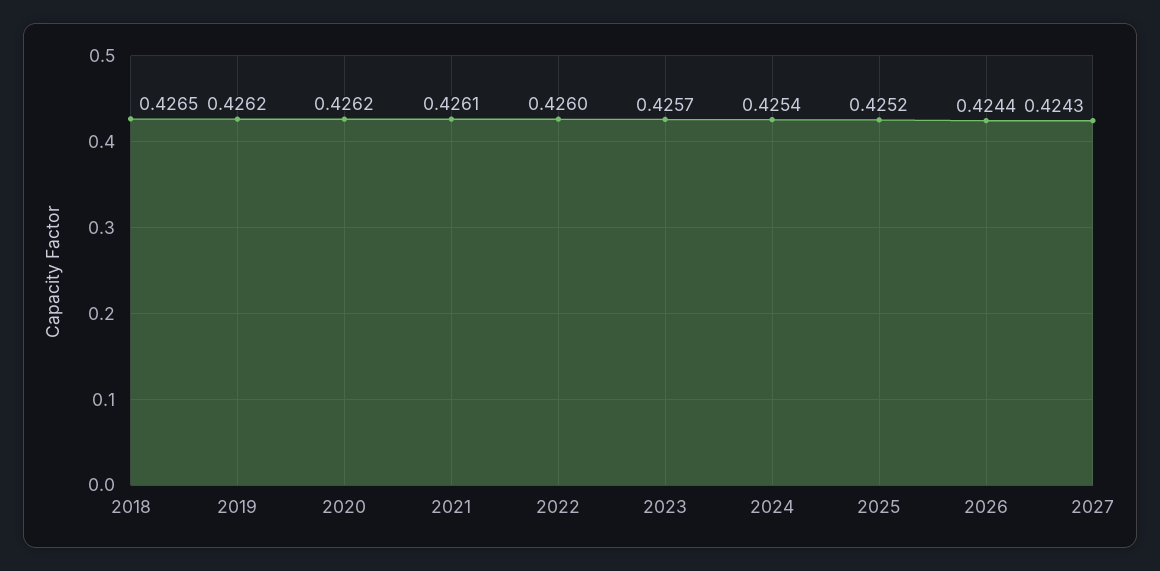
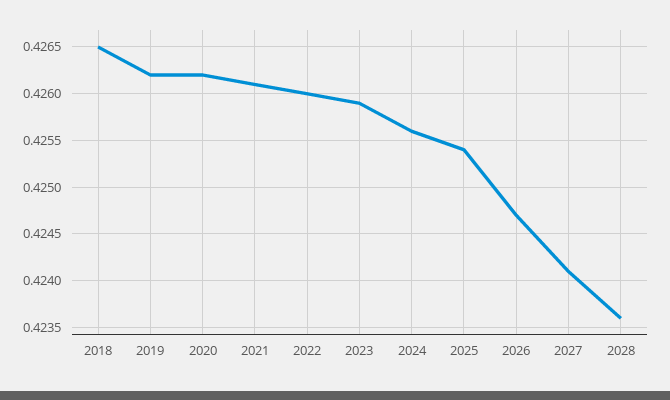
2023: 0.4257 -> 0.4259
2024: 0.4254 -> 0.4256
2025: 0.4252 -> 0.4254
2026: 0.4244 -> 0.4247
2027: 0.4243 -> 0.4241
2028: none -> 0.4236

